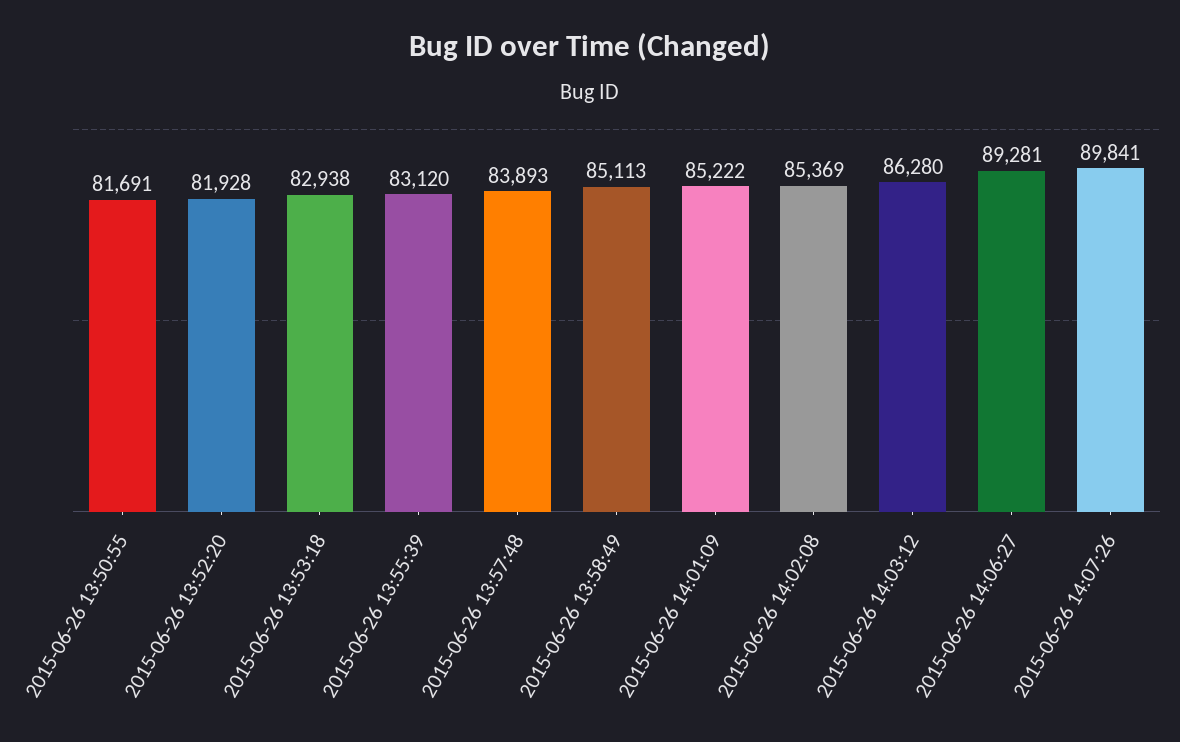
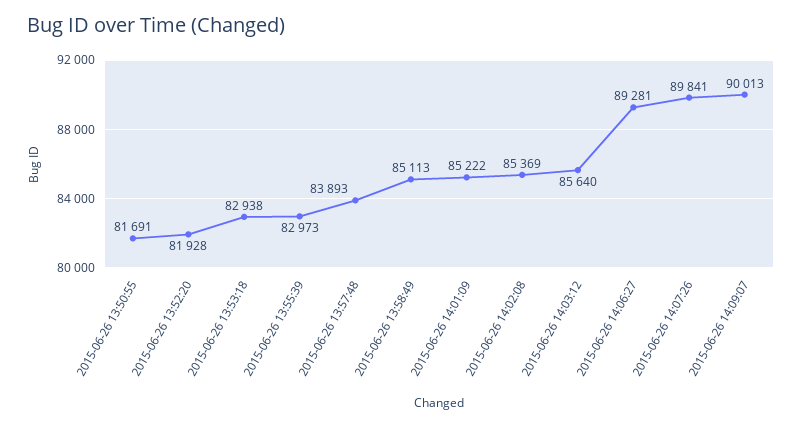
2015-06-26 13:55:39: 83120 -> 82973
2015-06-26 14:03:12: 86280 -> 85640
2015-06-26 14:09:07: none -> 90013

